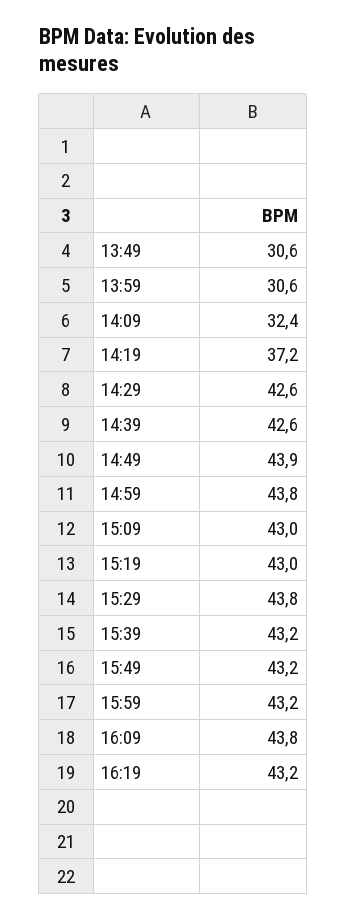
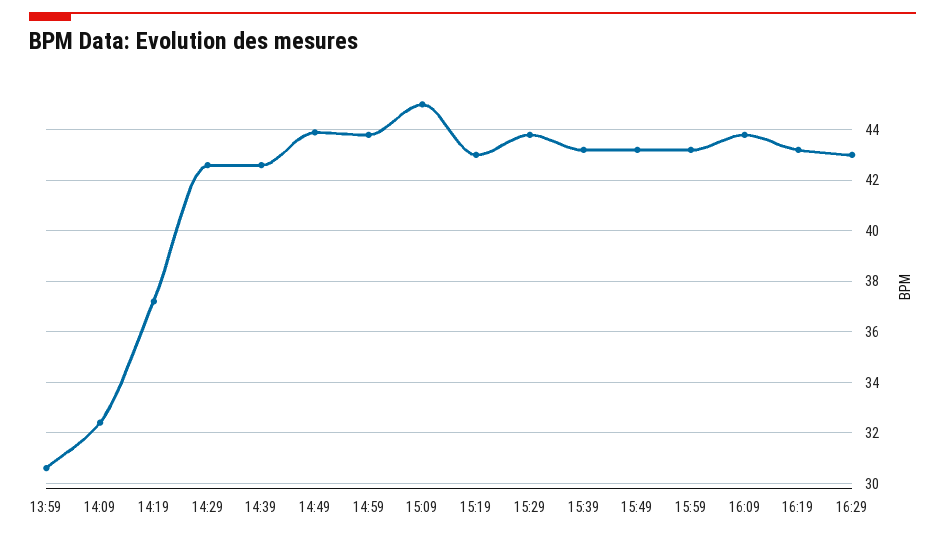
13:49: 30.6 -> none
15:09: 43 -> 45
16:29: none -> 43

